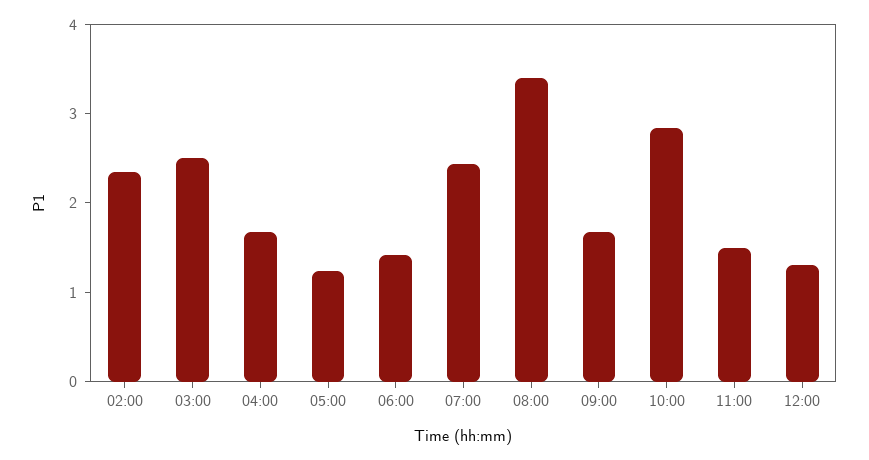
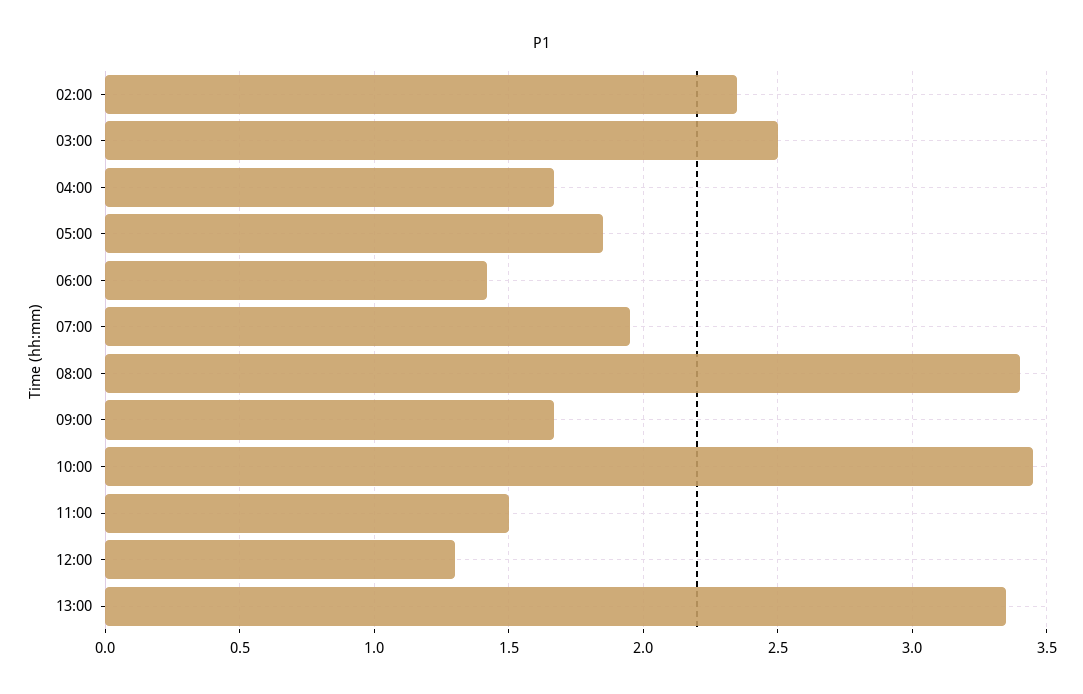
05:00: 1.2 -> 1.85
07:00: 2.4 -> 1.95
10:00: 2.8 -> 3.45
13:00: none -> 3.35

